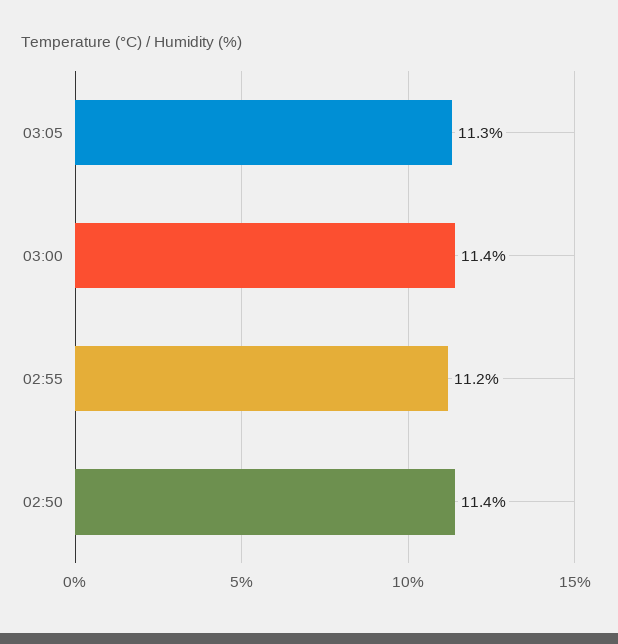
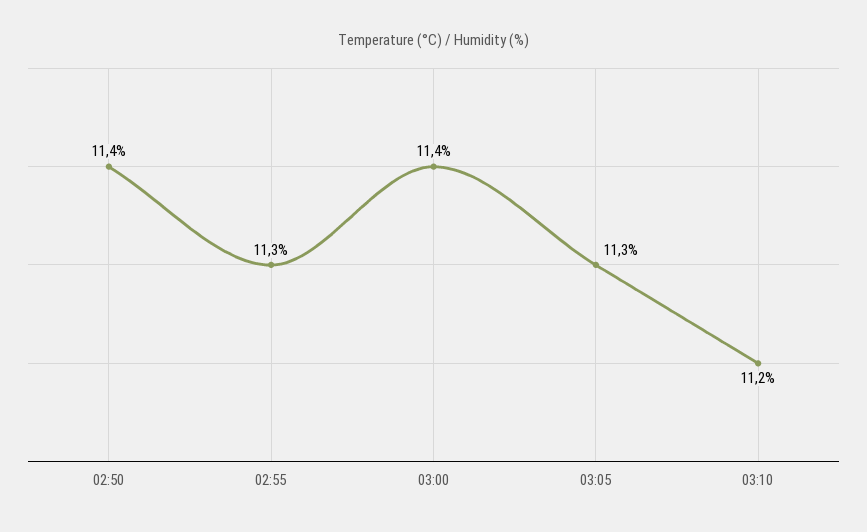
02:55: 11.2 -> 11.3
03:10: none -> 11.2

